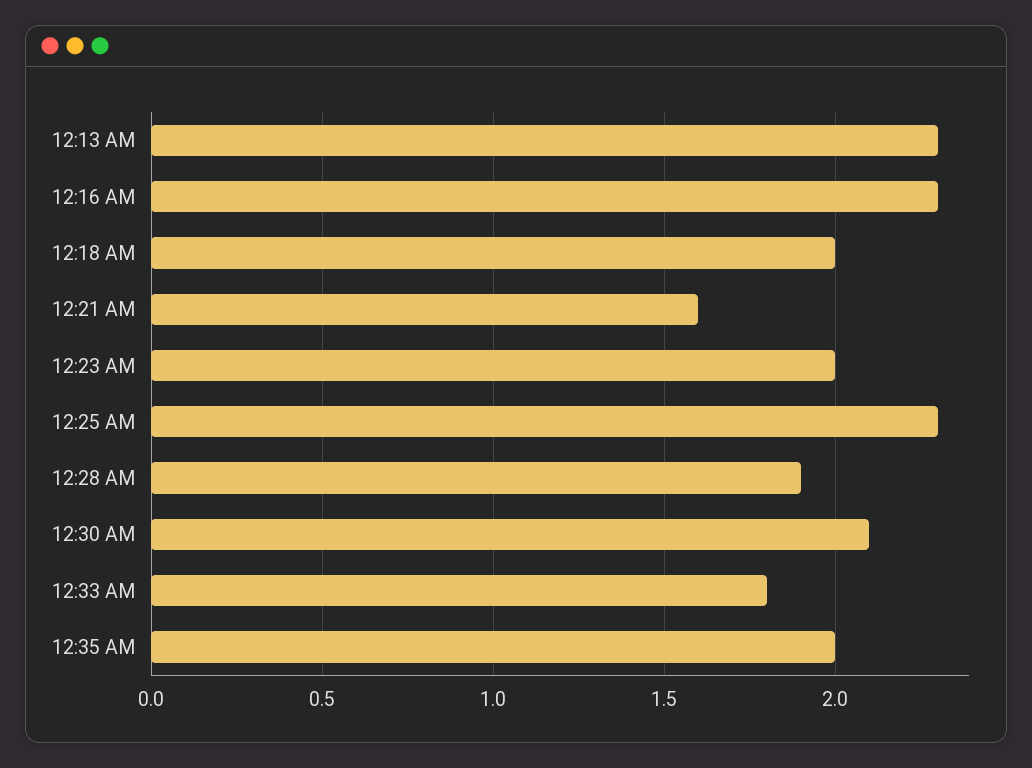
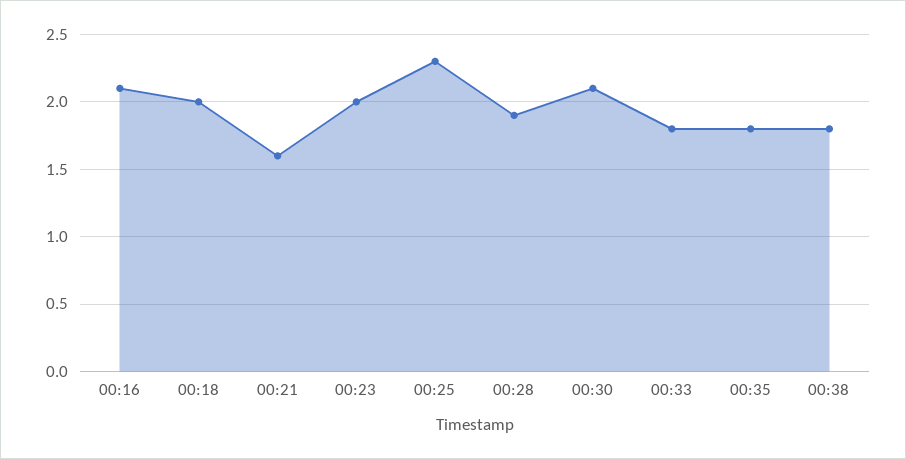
12:13 AM: 2.3 -> none
12:16 AM: 2.3 -> 2.1
12:35 AM: 2 -> 1.8
00:38: none -> 1.8

